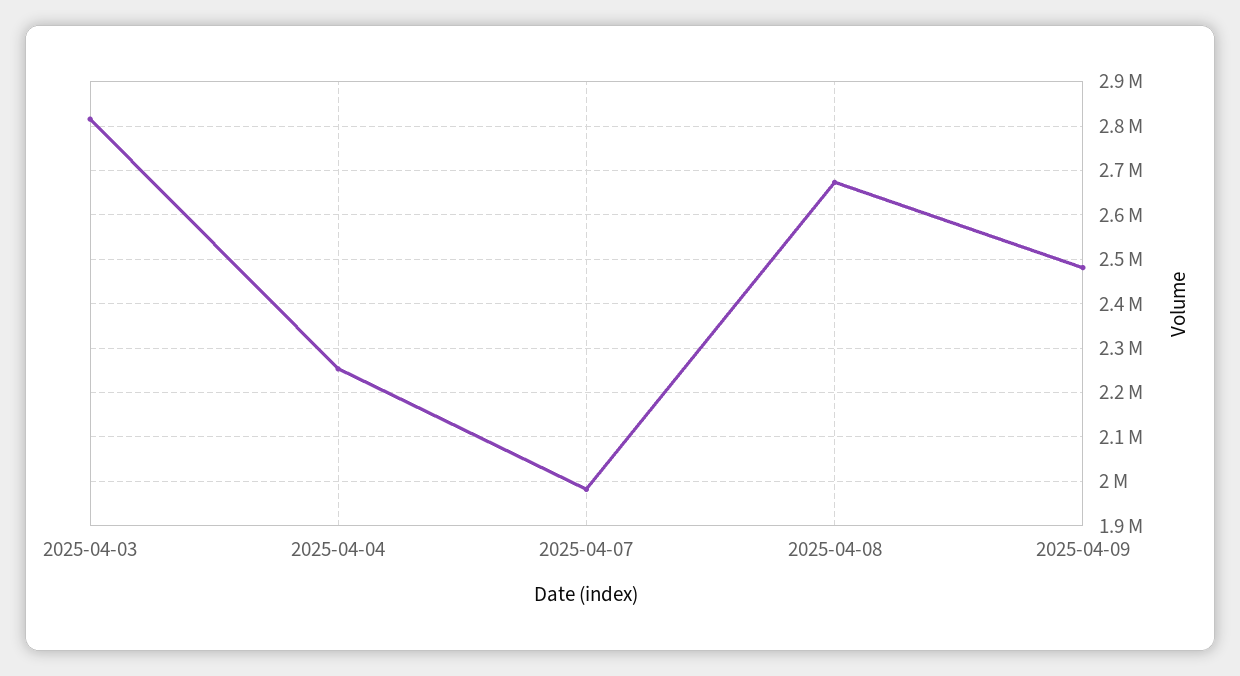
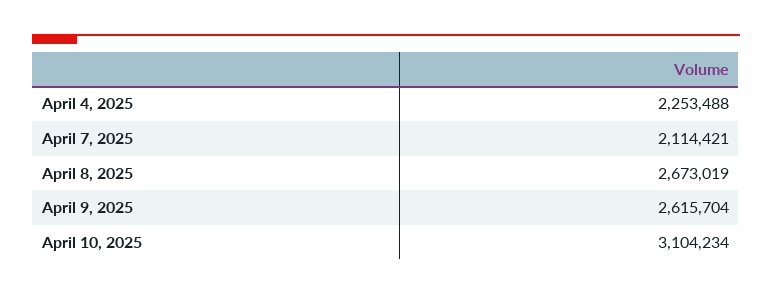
2025-04-03: 2820000 -> none
2025-04-07: 1980000 -> 2114421
2025-04-09: 2480000 -> 2615704
April 10, 2025: none -> 3104234

